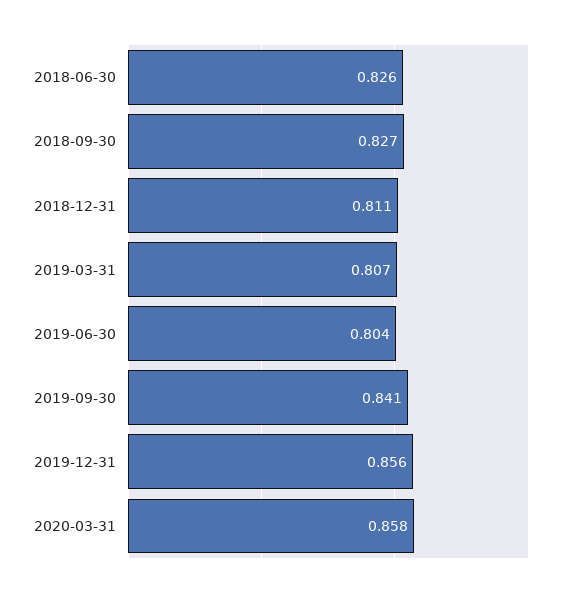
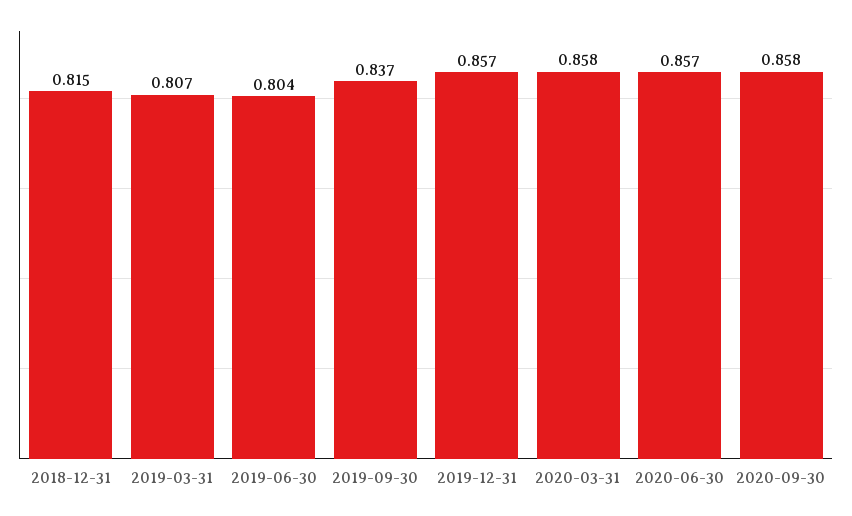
2018-06-30: 0.826 -> none
2018-09-30: 0.827 -> none
2018-12-31: 0.811 -> 0.815
2019-09-30: 0.841 -> 0.837
2019-12-31: 0.856 -> 0.857
2020-06-30: none -> 0.857
2020-09-30: none -> 0.858

